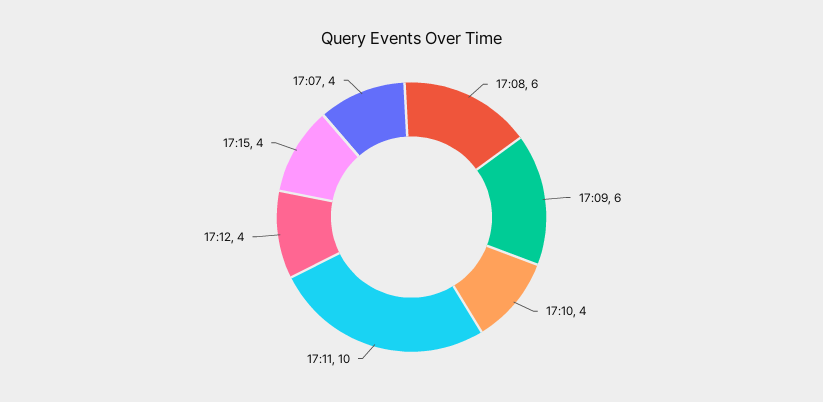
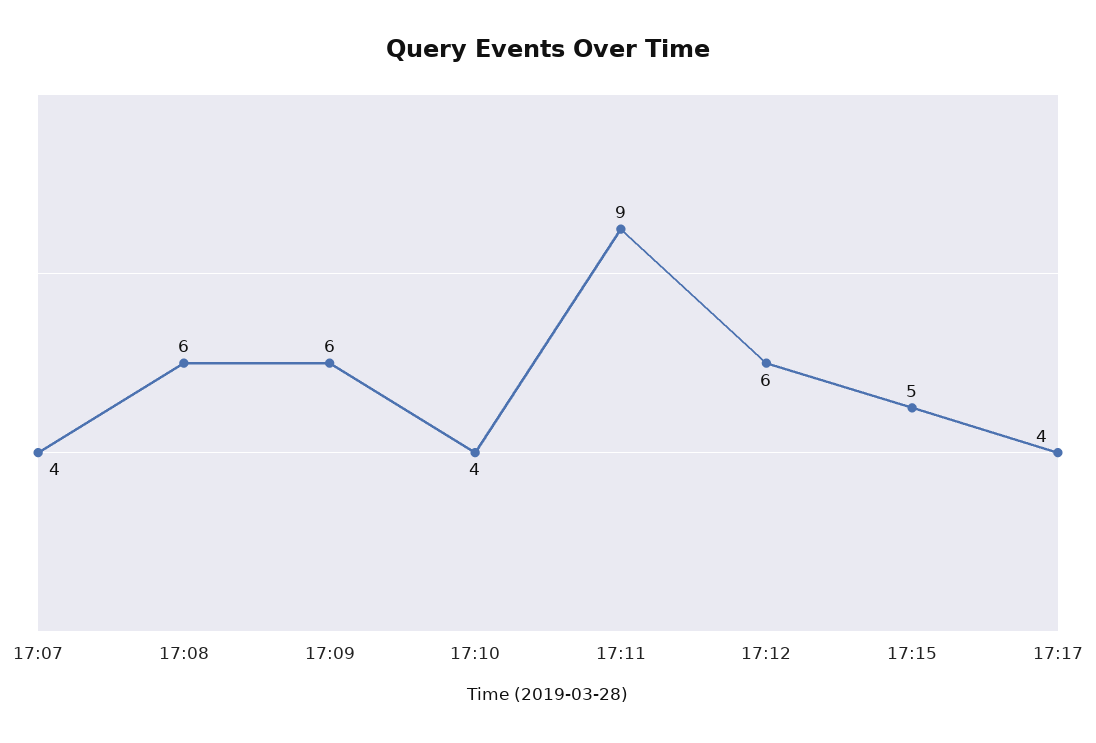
17:11: 10 -> 9
17:12: 4 -> 6
17:15: 4 -> 5
17:17: none -> 4

